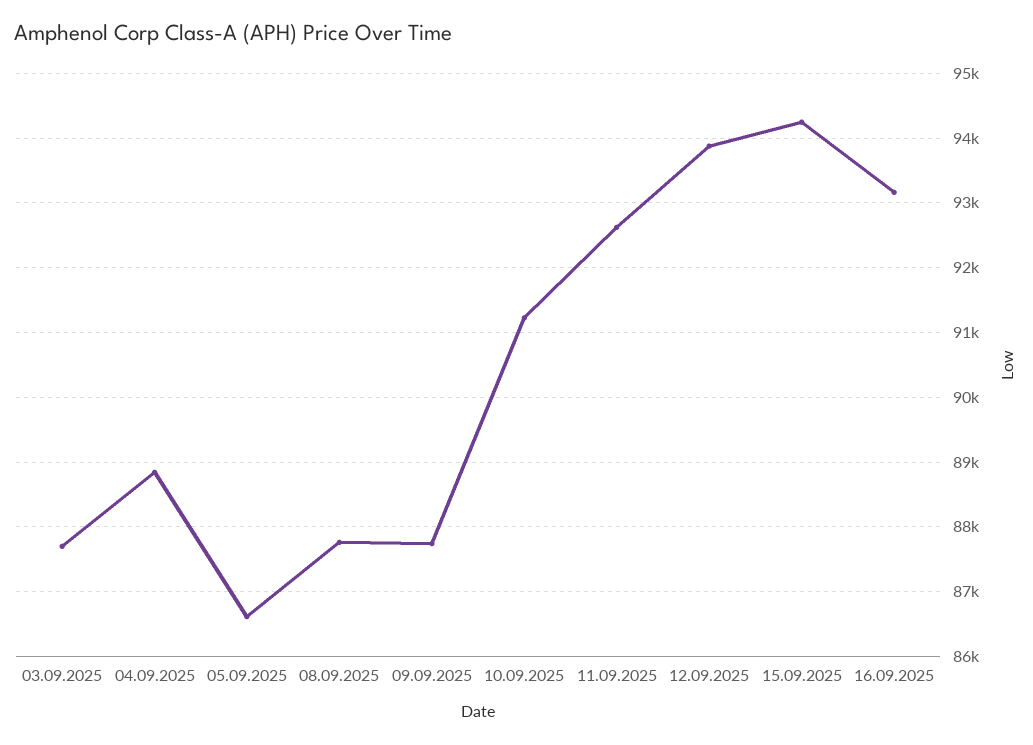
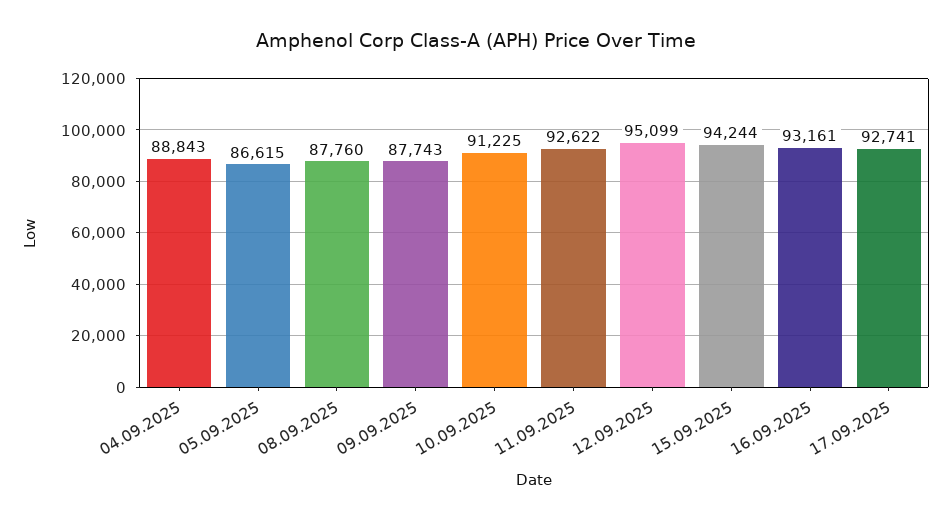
03.09.2025: 87700 -> none
12.09.2025: 93900 -> 95099
17.09.2025: none -> 92741

